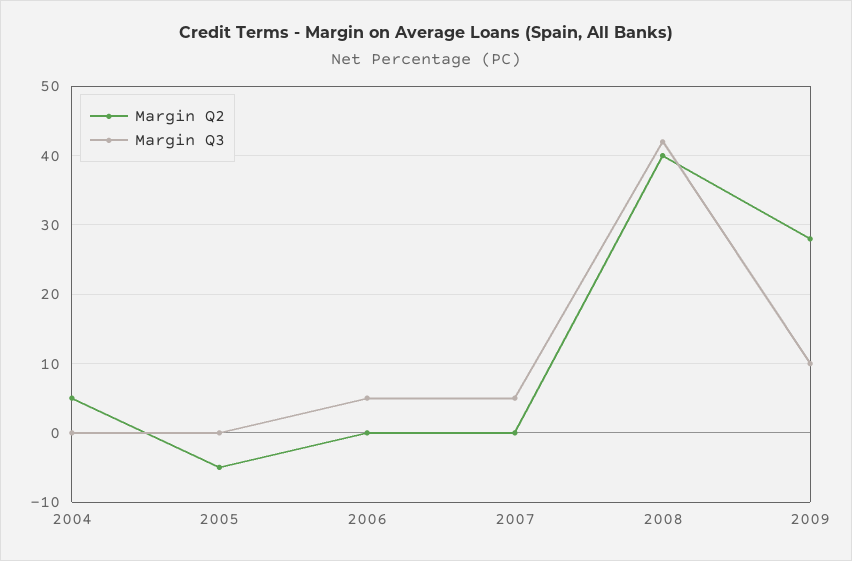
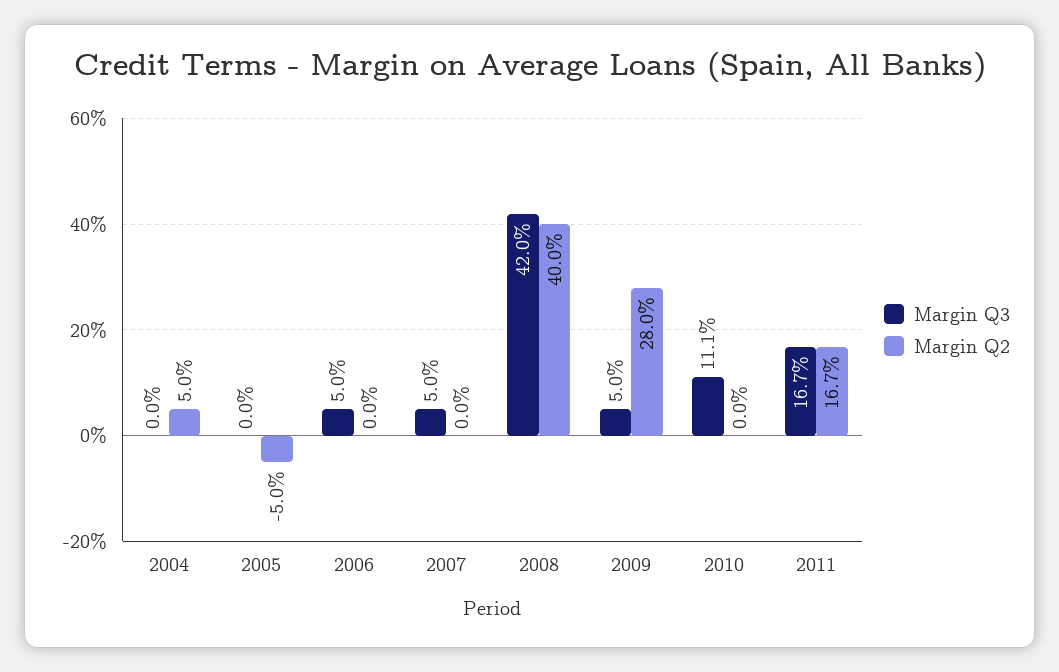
Margin Q3, 2009: 10 -> 5
Margin Q3, 2010: none -> 11.1
Margin Q2, 2010: none -> 0
Margin Q3, 2011: none -> 16.7
Margin Q2, 2011: none -> 16.7

